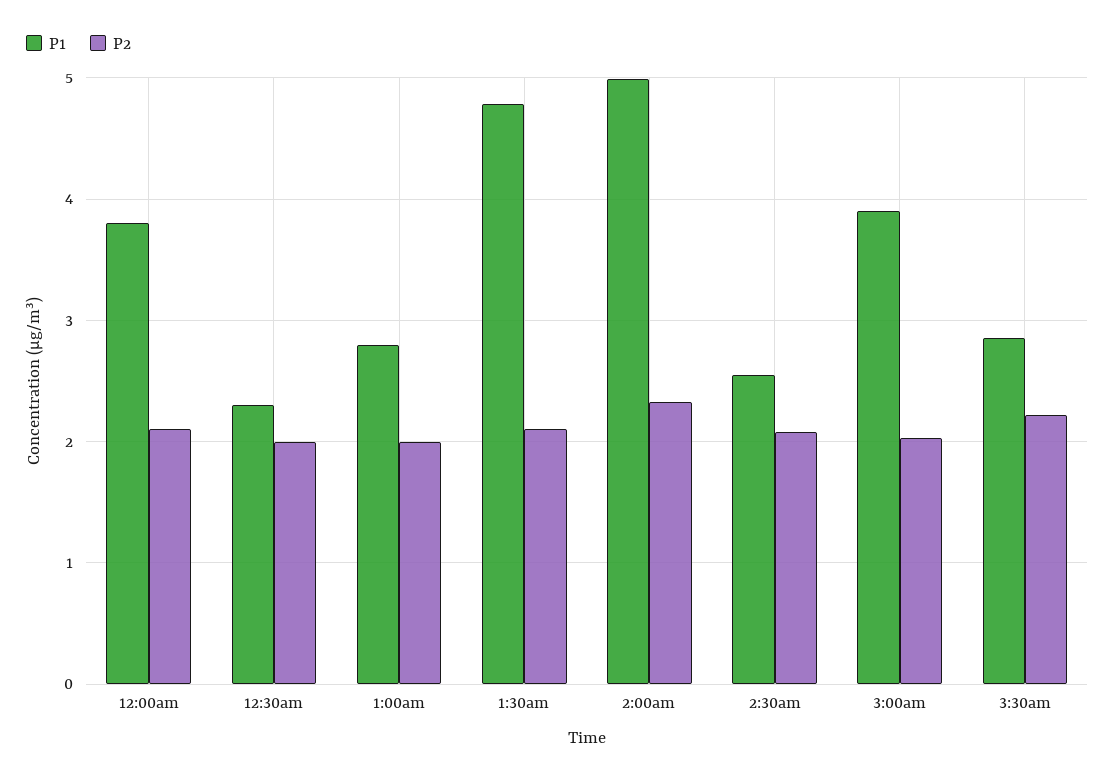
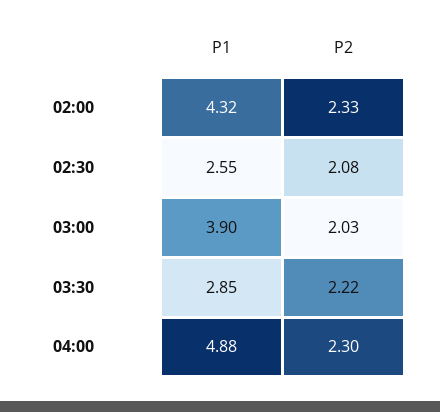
P1, 12:00am: 3.8 -> none
P2, 12:00am: 2.1 -> none
P1, 12:30am: 2.3 -> none
P2, 12:30am: 2 -> none
P1, 1:00am: 2.8 -> none
P2, 1:00am: 2 -> none
P1, 1:30am: 4.8 -> none
P2, 1:30am: 2.1 -> none
P1, 2:00am: 5 -> 4.32
P1, 04:00: none -> 4.88
P2, 04:00: none -> 2.3

